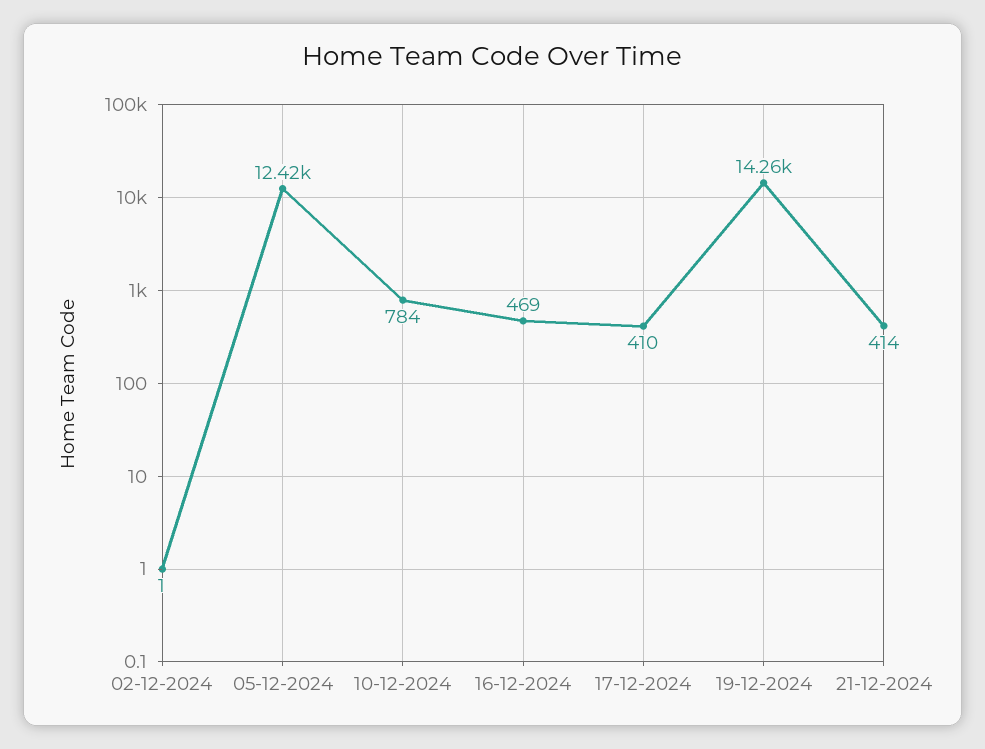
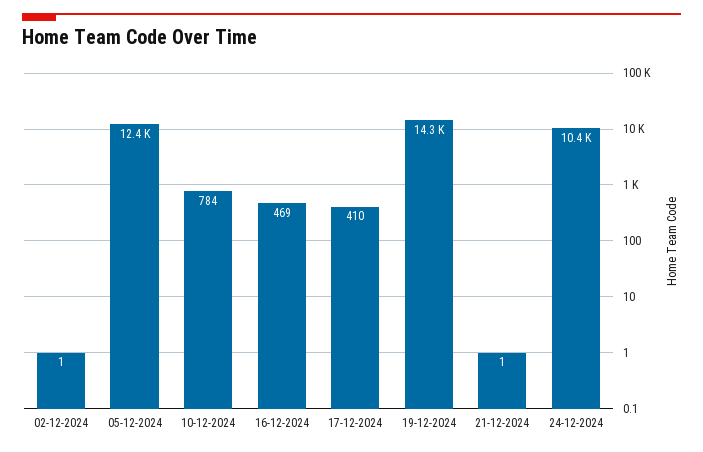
21-12-2024: 414 -> 1
24-12-2024: none -> 10400

